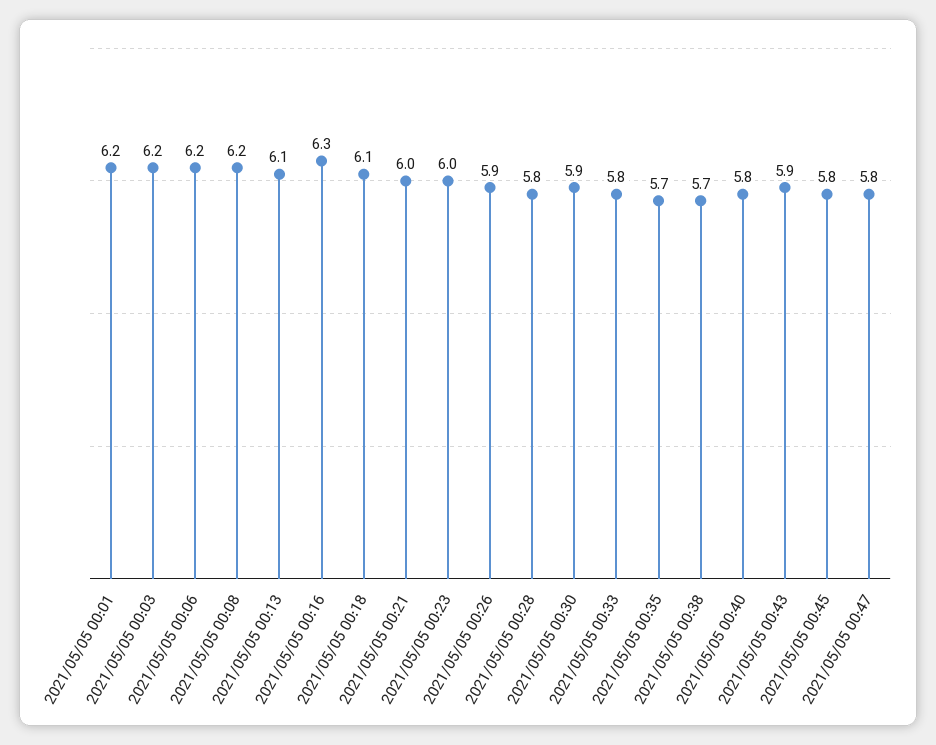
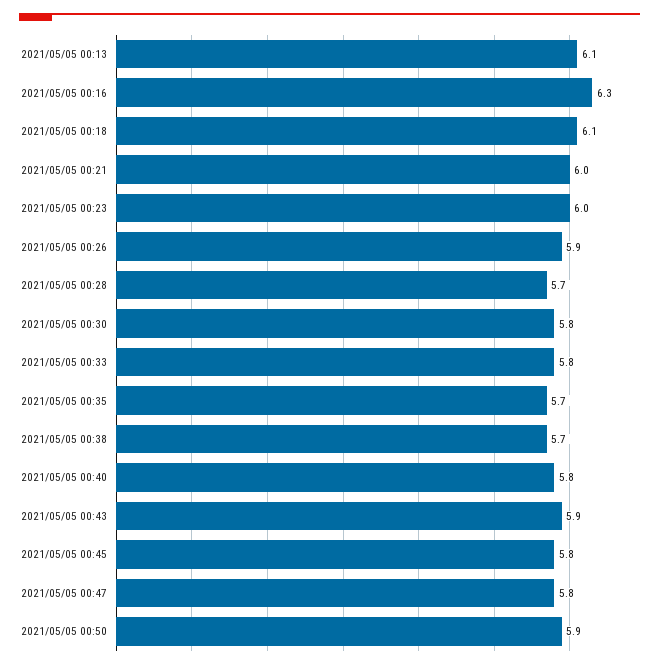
2021/05/05 00:01: 6.2 -> none
2021/05/05 00:03: 6.2 -> none
2021/05/05 00:06: 6.2 -> none
2021/05/05 00:08: 6.2 -> none
2021/05/05 00:28: 5.8 -> 5.7
2021/05/05 00:30: 5.9 -> 5.8
2021/05/05 00:50: none -> 5.9

